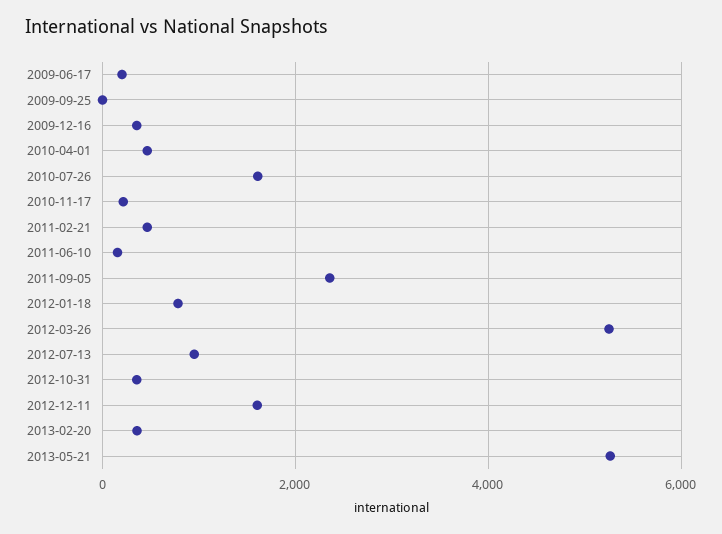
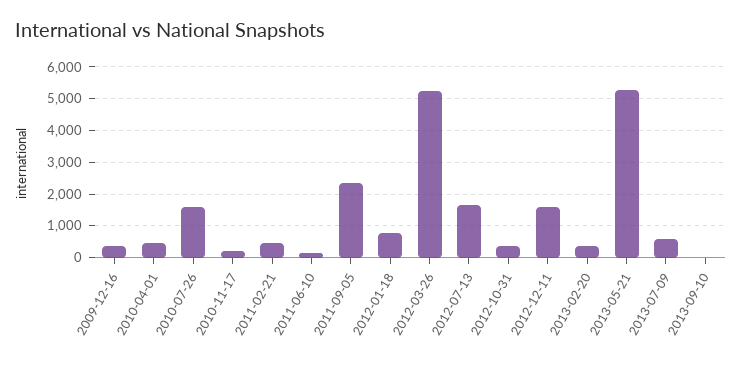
2009-06-17: 200 -> none
2009-09-25: 0 -> none
2012-07-13: 1000 -> 1600
2013-07-09: none -> 600
2013-09-10: none -> 0

